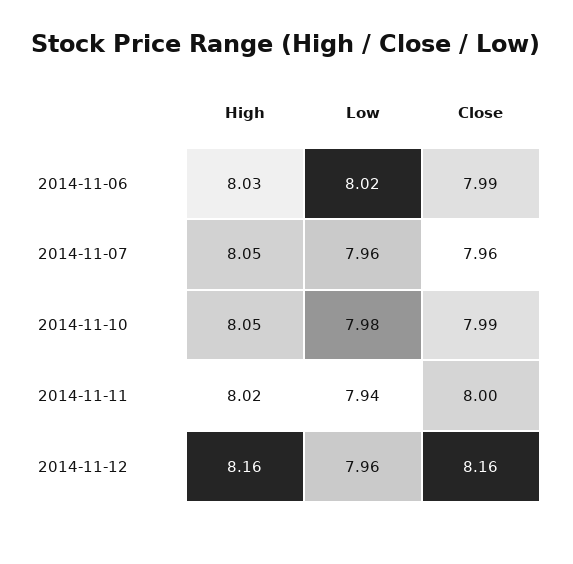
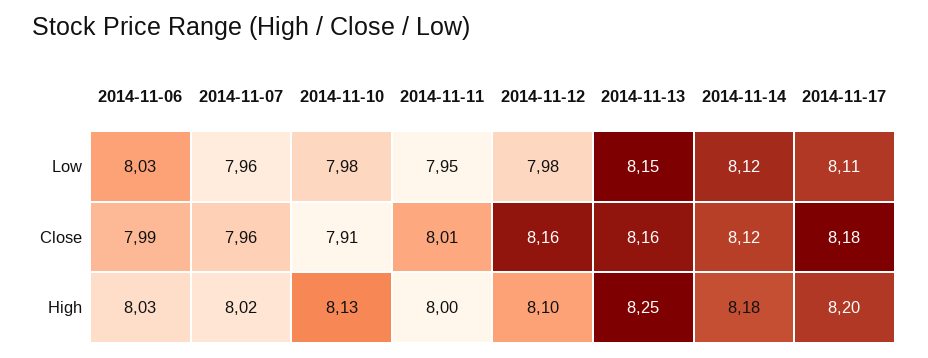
Low, 2014-11-06: 8.02 -> 8.03
High, 2014-11-07: 8.05 -> 8.02
High, 2014-11-10: 8.05 -> 8.13
Close, 2014-11-10: 7.99 -> 7.91
High, 2014-11-11: 8.02 -> 8
Low, 2014-11-11: 7.94 -> 7.95
Close, 2014-11-11: 8 -> 8.01
High, 2014-11-12: 8.16 -> 8.1
Low, 2014-11-12: 7.96 -> 7.98
Low, 2014-11-13: none -> 8.15
Low, 2014-11-14: none -> 8.12
Low, 2014-11-17: none -> 8.11
Close, 2014-11-13: none -> 8.16
Close, 2014-11-14: none -> 8.12
Close, 2014-11-17: none -> 8.18
High, 2014-11-13: none -> 8.25
High, 2014-11-14: none -> 8.18
High, 2014-11-17: none -> 8.2

